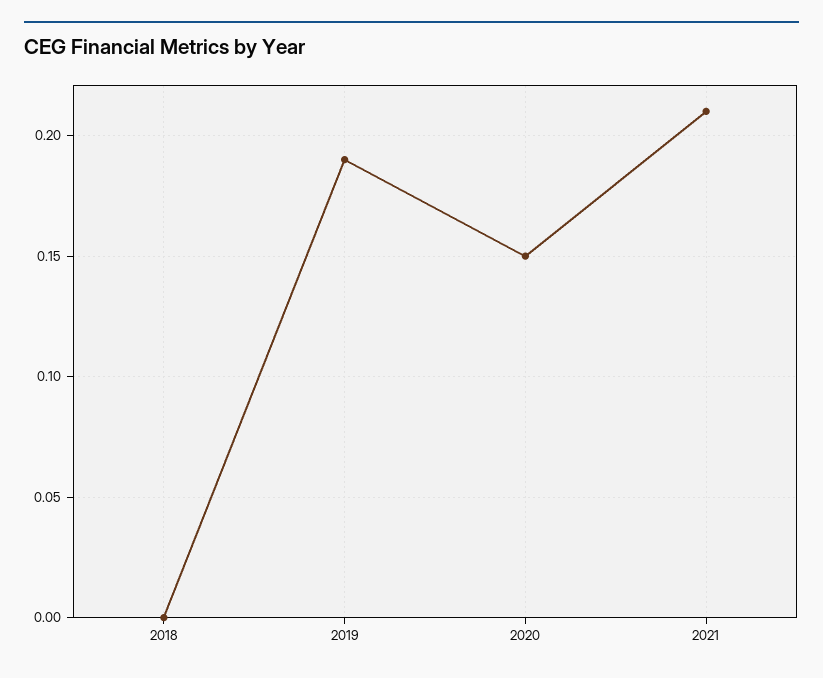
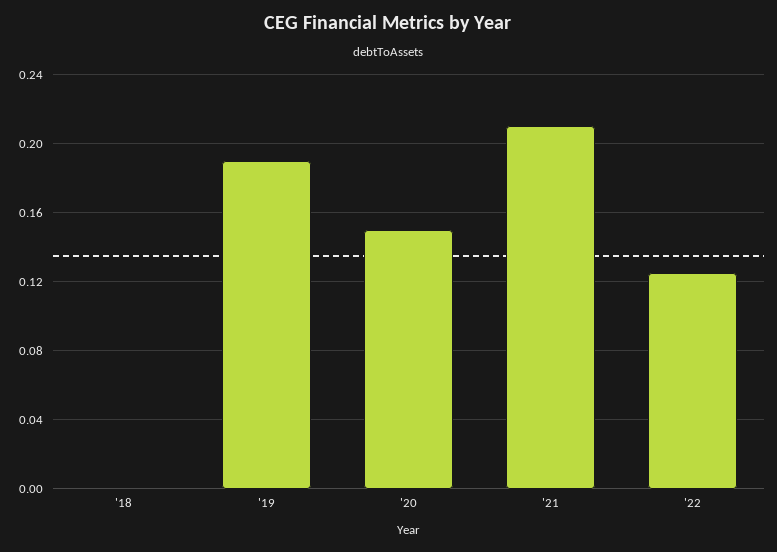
'22: none -> 0.125

